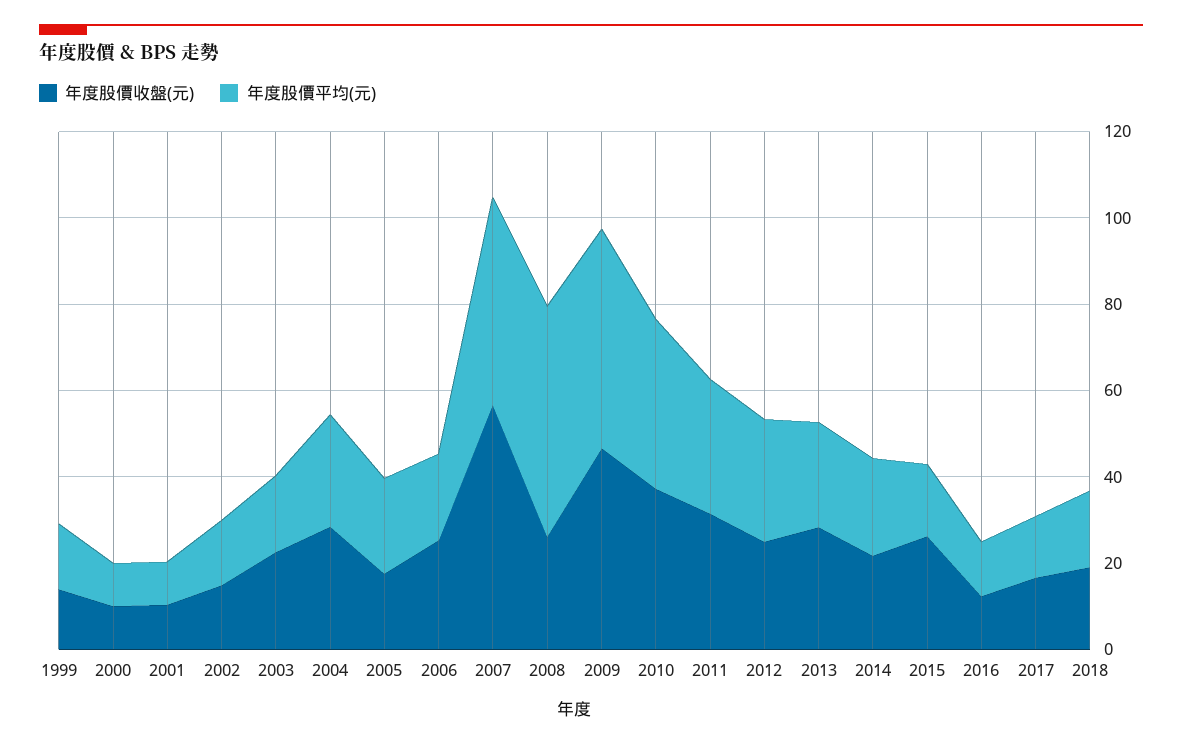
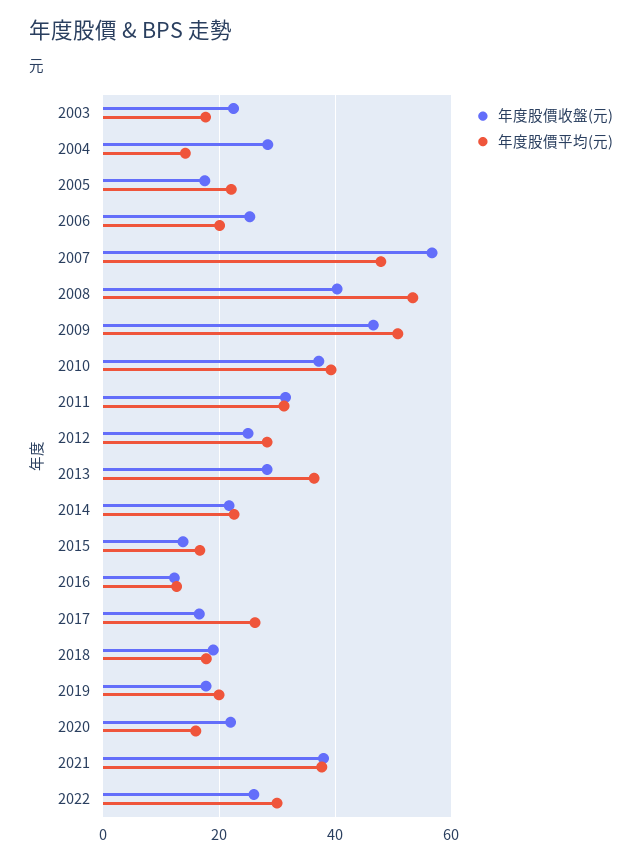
年度股價收盤(元), 1999: 15 -> none
年度股價平均(元), 1999: 15 -> none
年度股價收盤(元), 2000: 10 -> none
年度股價平均(元), 2000: 10 -> none
年度股價收盤(元), 2001: 10 -> none
年度股價平均(元), 2001: 10 -> none
年度股價收盤(元), 2002: 15 -> none
年度股價平均(元), 2002: 15 -> none
年度股價平均(元), 2004: 25 -> 14
年度股價收盤(元), 2008: 25 -> 40
年度股價平均(元), 2013: 25 -> 36
年度股價收盤(元), 2015: 25 -> 14
年度股價平均(元), 2017: 15 -> 26
年度股價收盤(元), 2019: none -> 18
年度股價平均(元), 2019: none -> 20
年度股價收盤(元), 2020: none -> 22
年度股價平均(元), 2020: none -> 16
年度股價收盤(元), 2021: none -> 38
年度股價平均(元), 2021: none -> 38
年度股價收盤(元), 2022: none -> 26
年度股價平均(元), 2022: none -> 30

